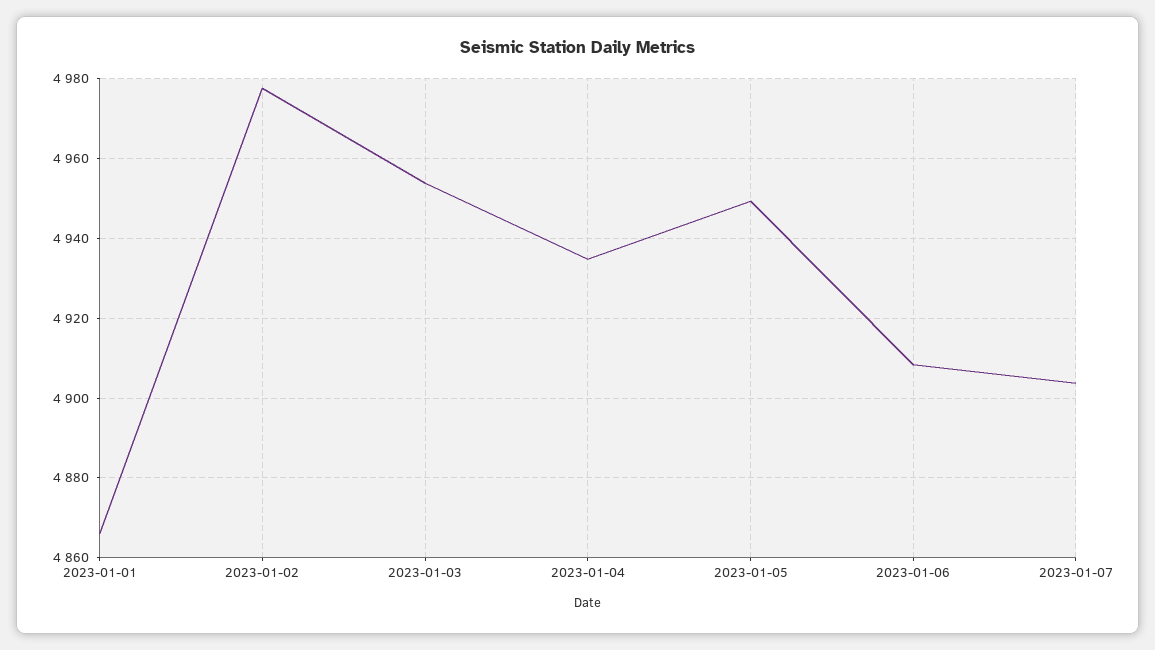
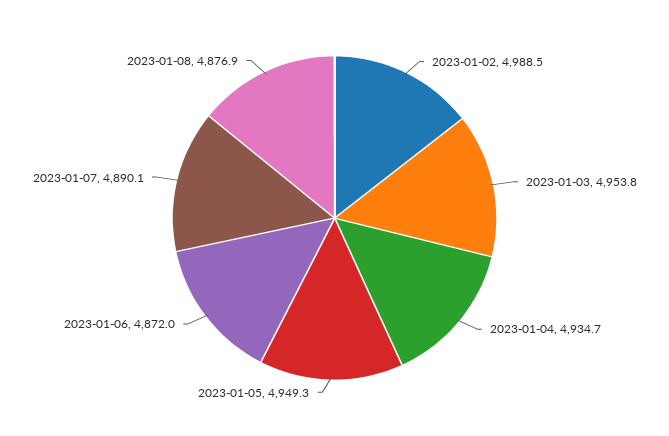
2023-01-01: 4866 -> none
2023-01-02: 4978 -> 4988.5
2023-01-06: 4908 -> 4872
2023-01-07: 4904 -> 4890.1
2023-01-08: none -> 4876.9

